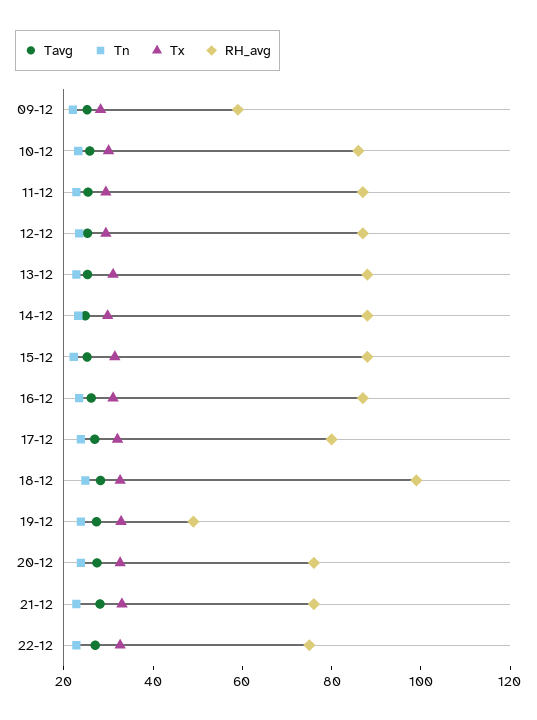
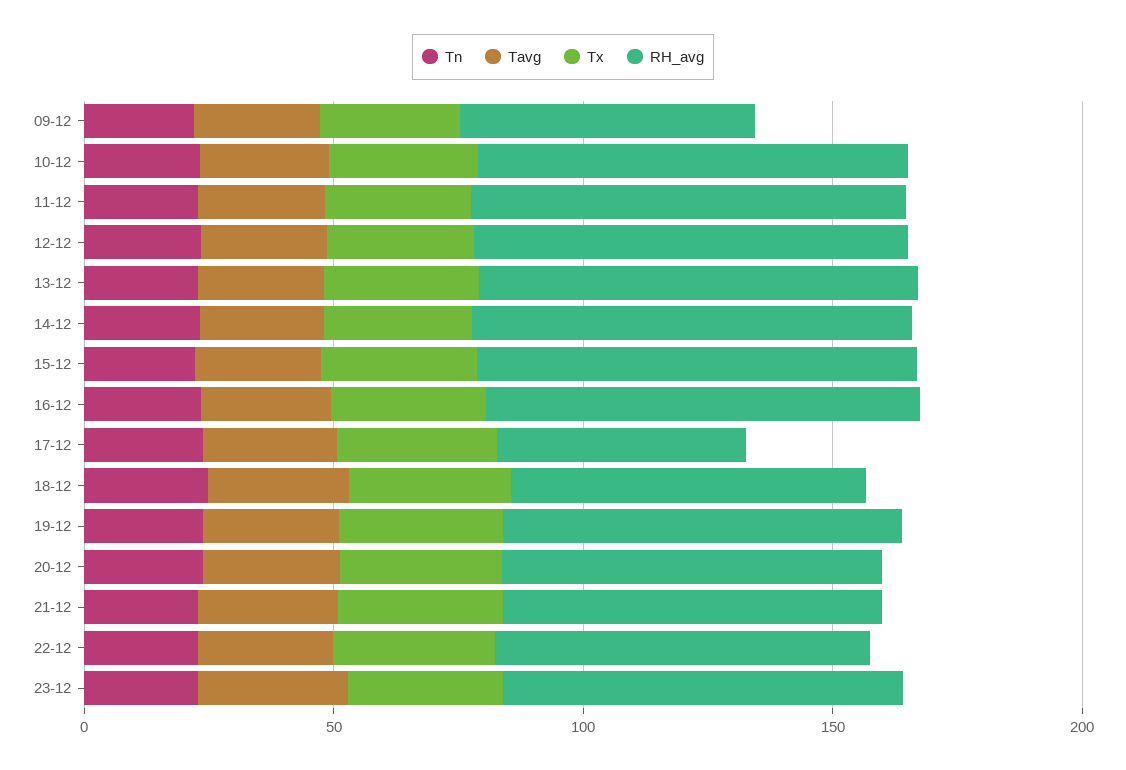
RH_avg, 17-12: 80 -> 50
RH_avg, 18-12: 100 -> 70
RH_avg, 19-12: 50 -> 80
Tn, 23-12: none -> 20
Tavg, 23-12: none -> 30
Tx, 23-12: none -> 30
RH_avg, 23-12: none -> 80

